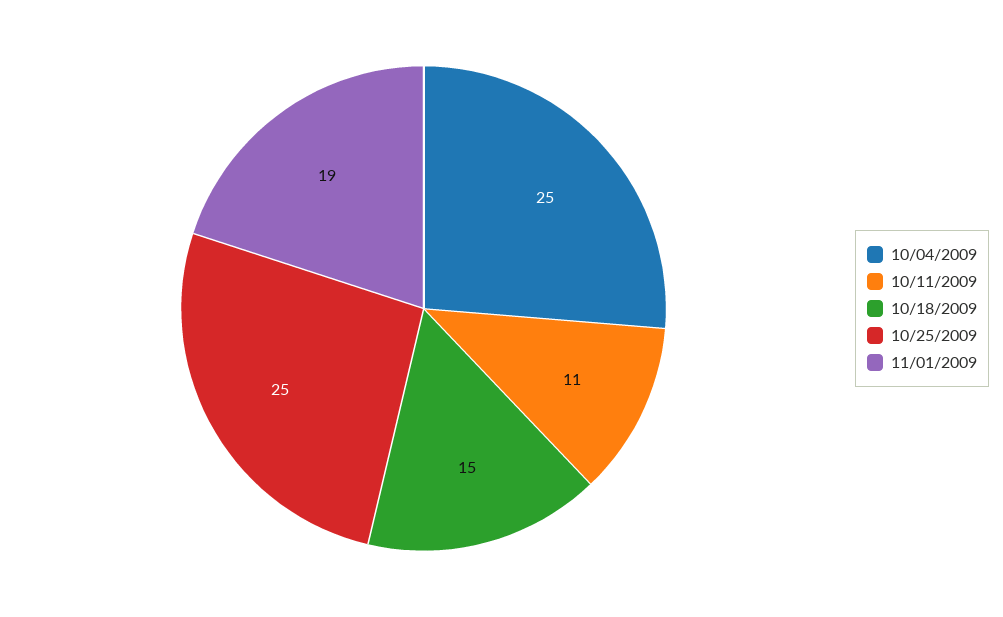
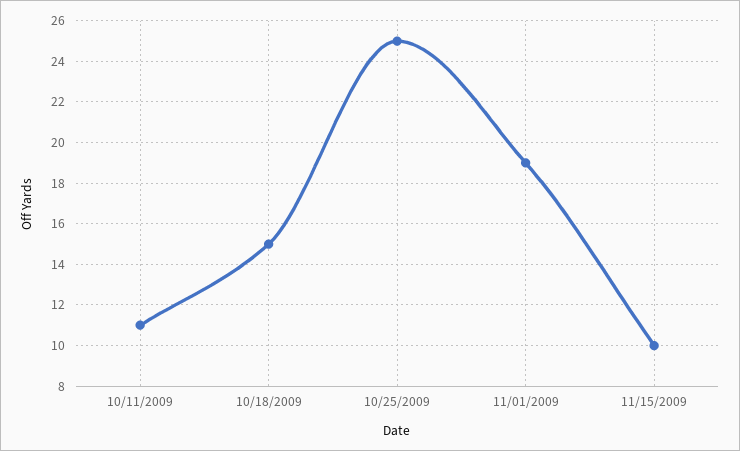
10/04/2009: 25 -> none
11/15/2009: none -> 10

